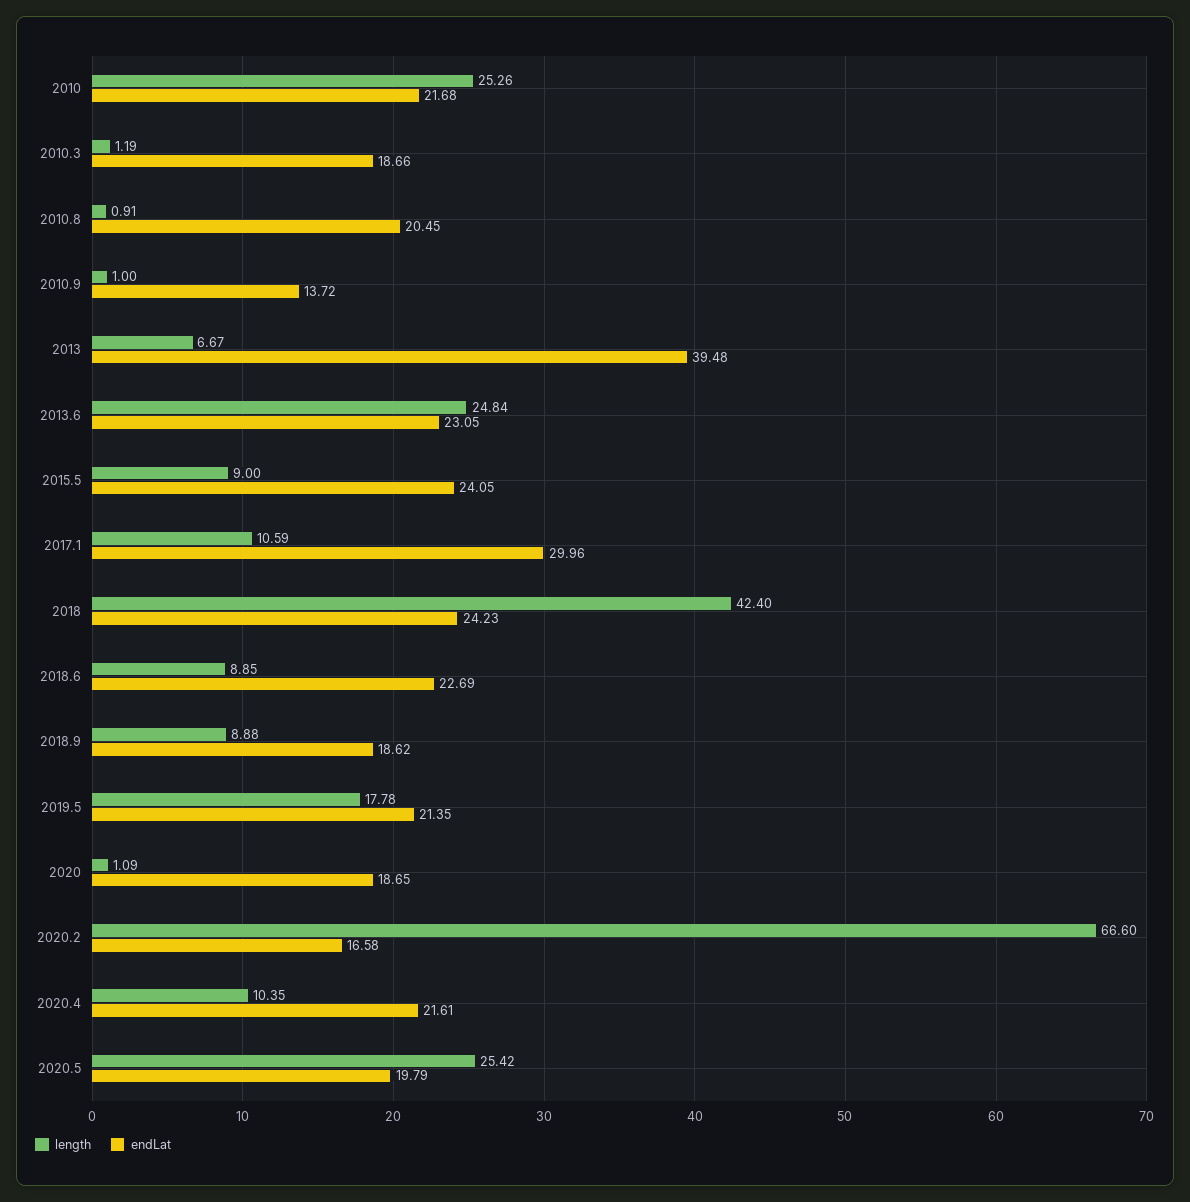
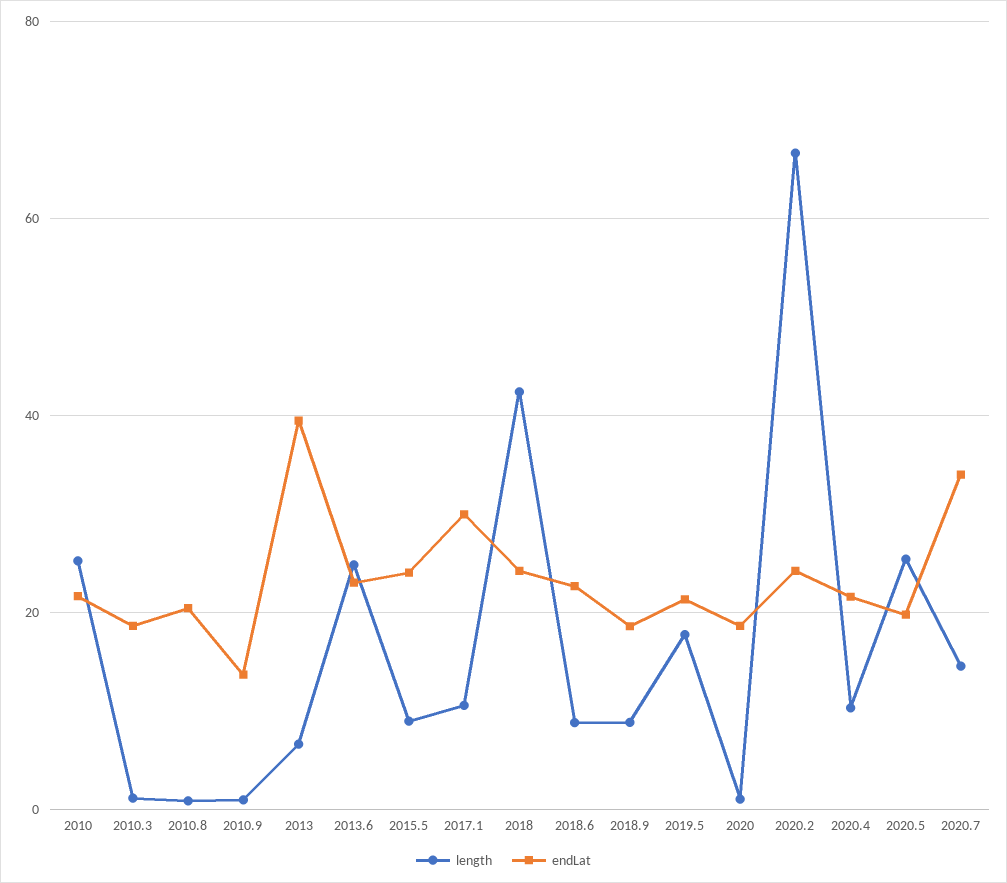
endLat, 2020.2: 16.58 -> 24
length, 2020.7: none -> 14
endLat, 2020.7: none -> 34

